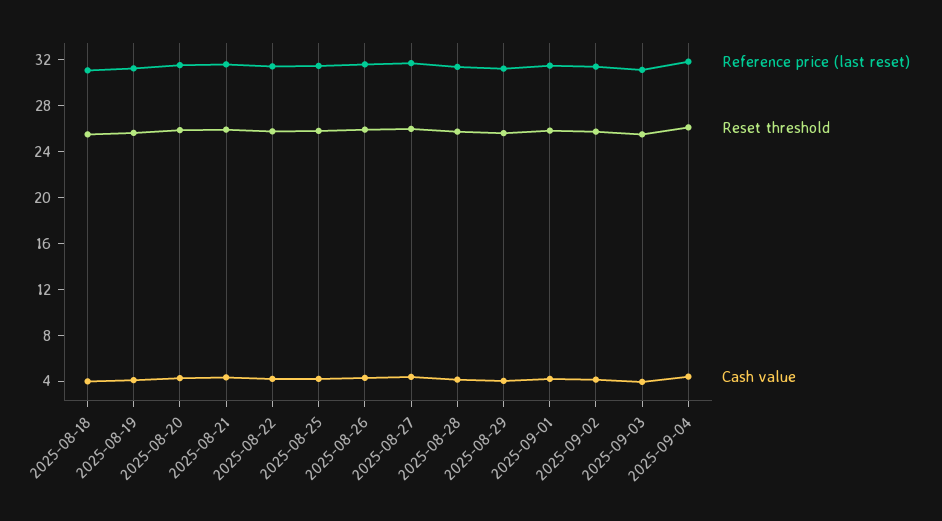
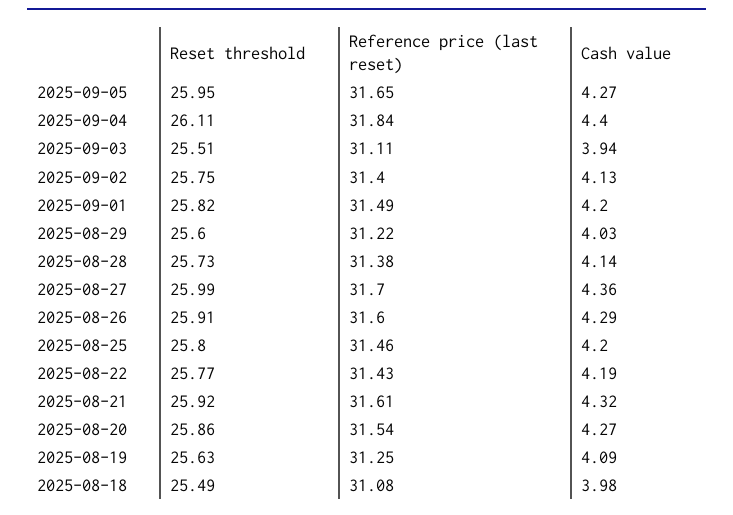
Reset threshold, 2025-09-05: none -> 25.95
Reference price (last reset), 2025-09-05: none -> 31.65
Cash value, 2025-09-05: none -> 4.27

